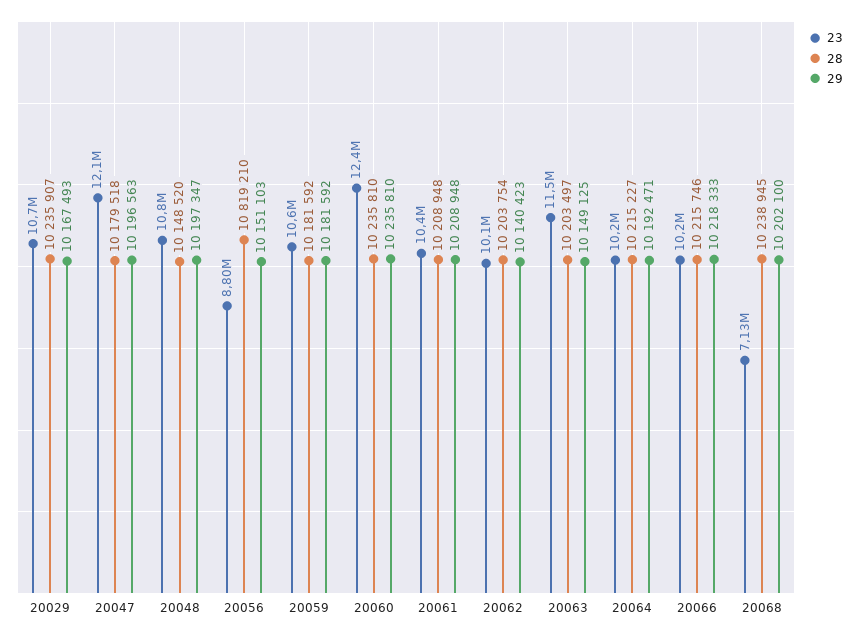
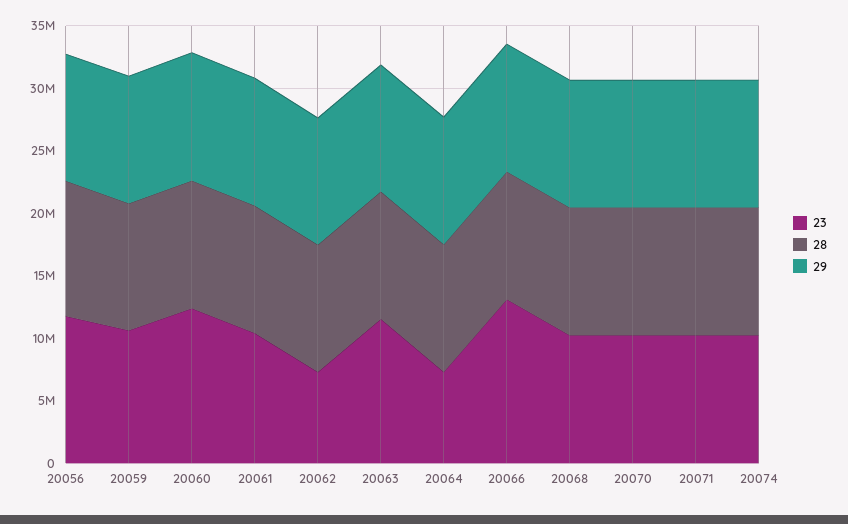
23, 20029: 10700000 -> none
28, 20029: 10235907 -> none
29, 20029: 10167493 -> none
23, 20047: 12100000 -> none
28, 20047: 10179518 -> none
29, 20047: 10196563 -> none
23, 20048: 10800000 -> none
28, 20048: 10148520 -> none
29, 20048: 10197347 -> none
23, 20056: 8800000 -> 12000000
23, 20062: 10100000 -> 7000000
23, 20064: 10200000 -> 7000000
23, 20066: 10200000 -> 13000000
23, 20068: 7130000 -> 10000000
23, 20070: none -> 10000000
28, 20070: none -> 10000000
29, 20070: none -> 10000000
23, 20071: none -> 10000000
28, 20071: none -> 10000000
29, 20071: none -> 10000000
23, 20074: none -> 10000000
28, 20074: none -> 10000000
29, 20074: none -> 10000000

